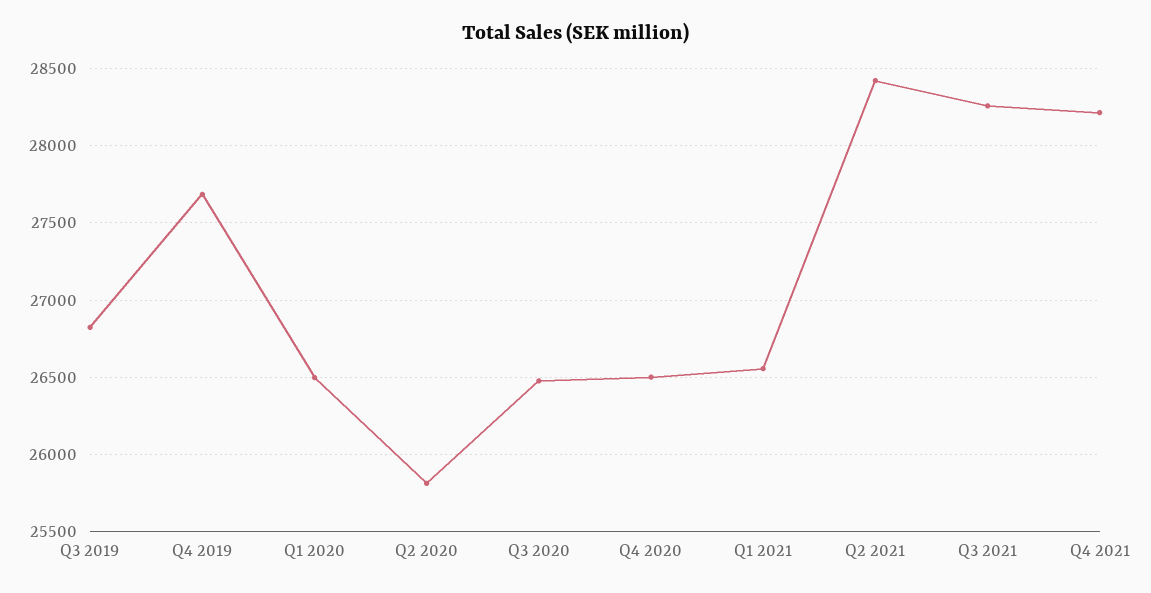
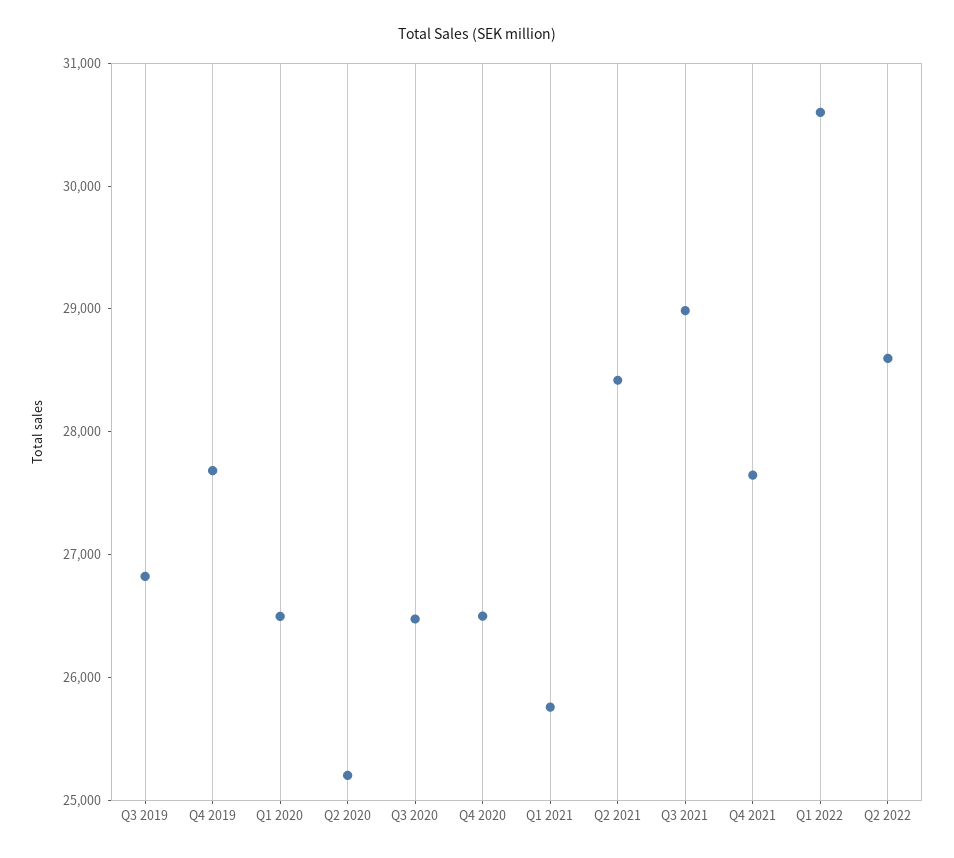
Q2 2020: 25800 -> 25200
Q1 2021: 26550 -> 25800
Q3 2021: 28250 -> 29000
Q4 2021: 28200 -> 27600
Q1 2022: none -> 30600
Q2 2022: none -> 28600

